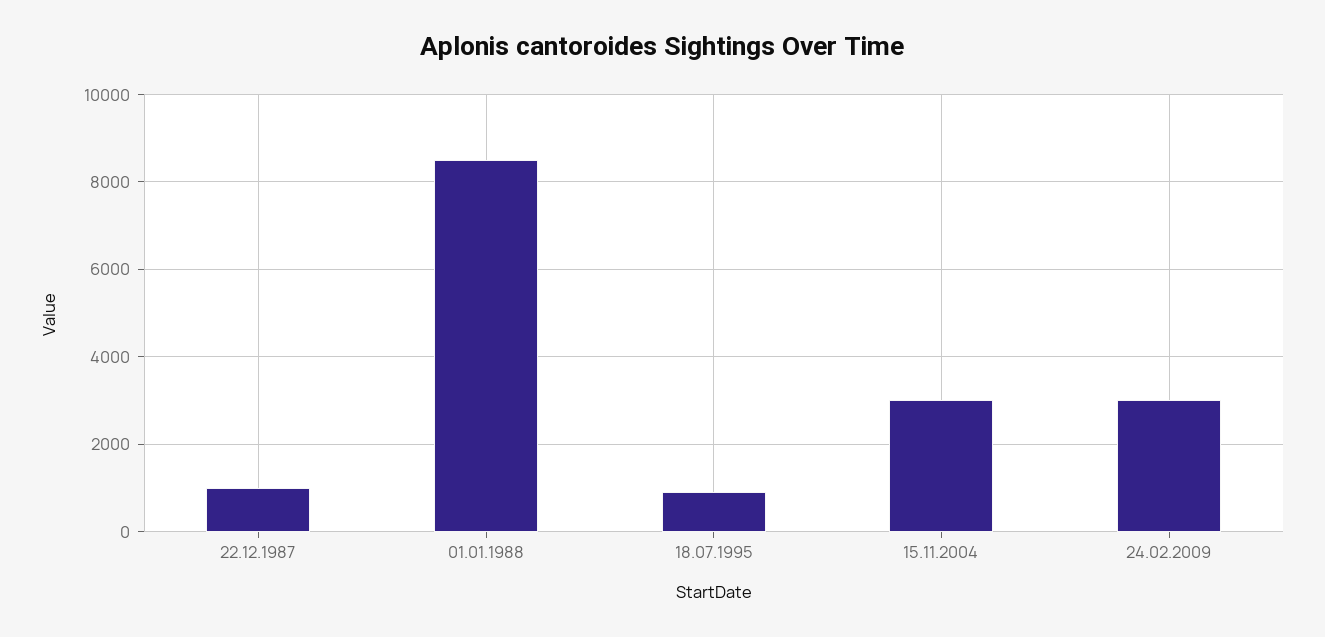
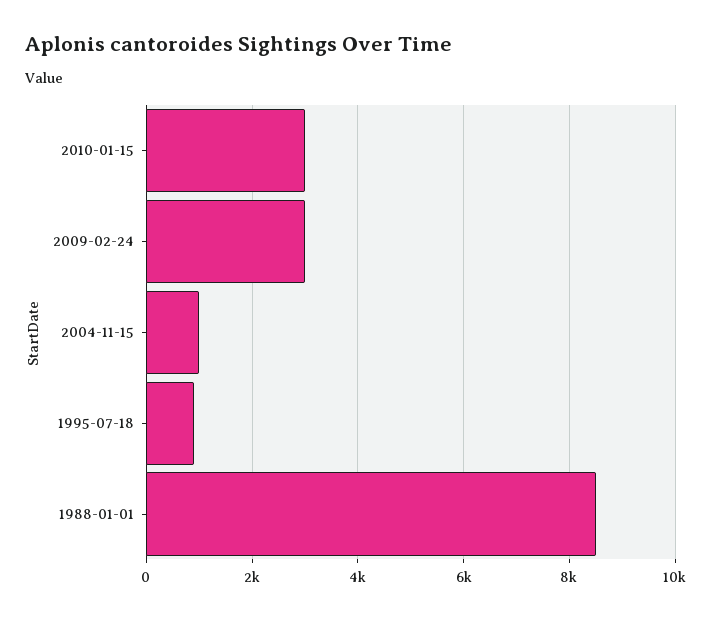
22.12.1987: 1000 -> none
15.11.2004: 3000 -> 1000
2010-01-15: none -> 3000

